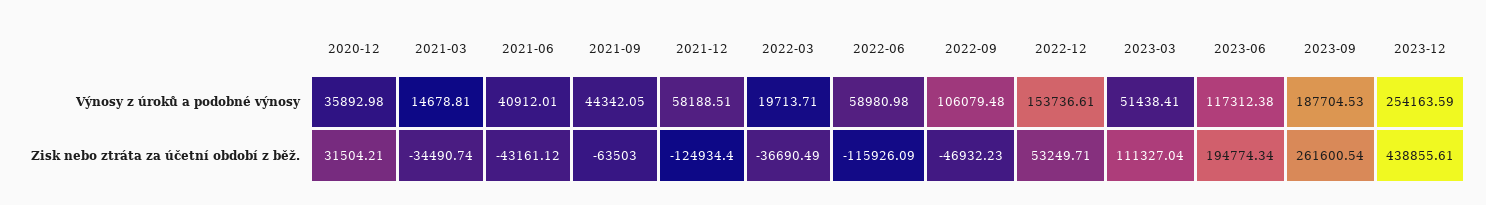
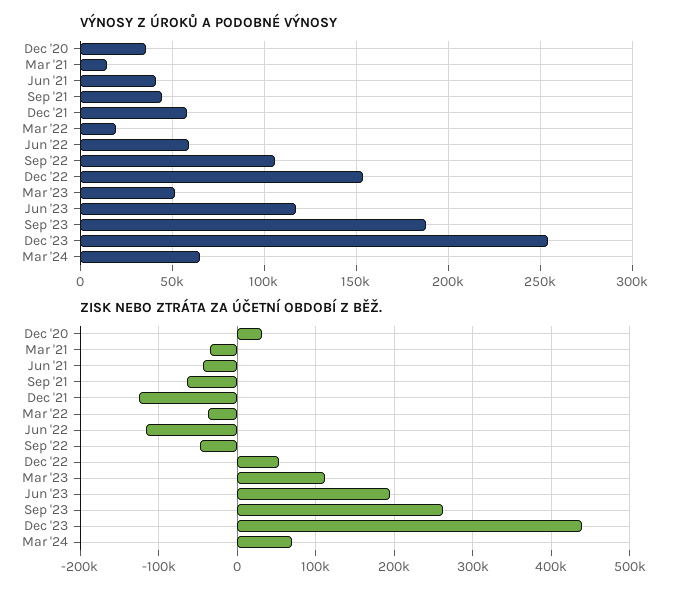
Výnosy z úroků a podobné výnosy, Mar '24: none -> 65000
Zisk nebo ztráta za účetní období z běž., Mar '24: none -> 70000

